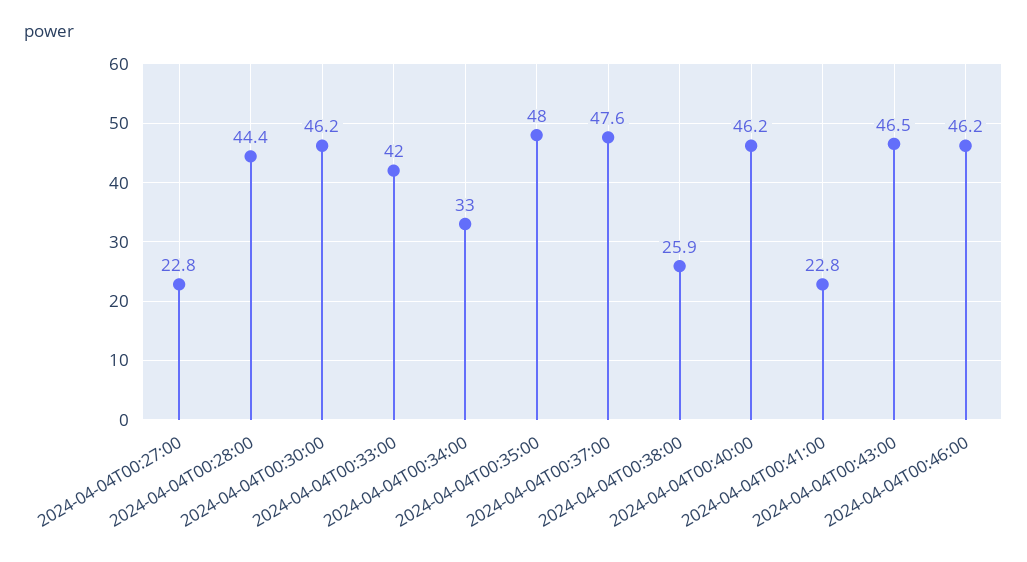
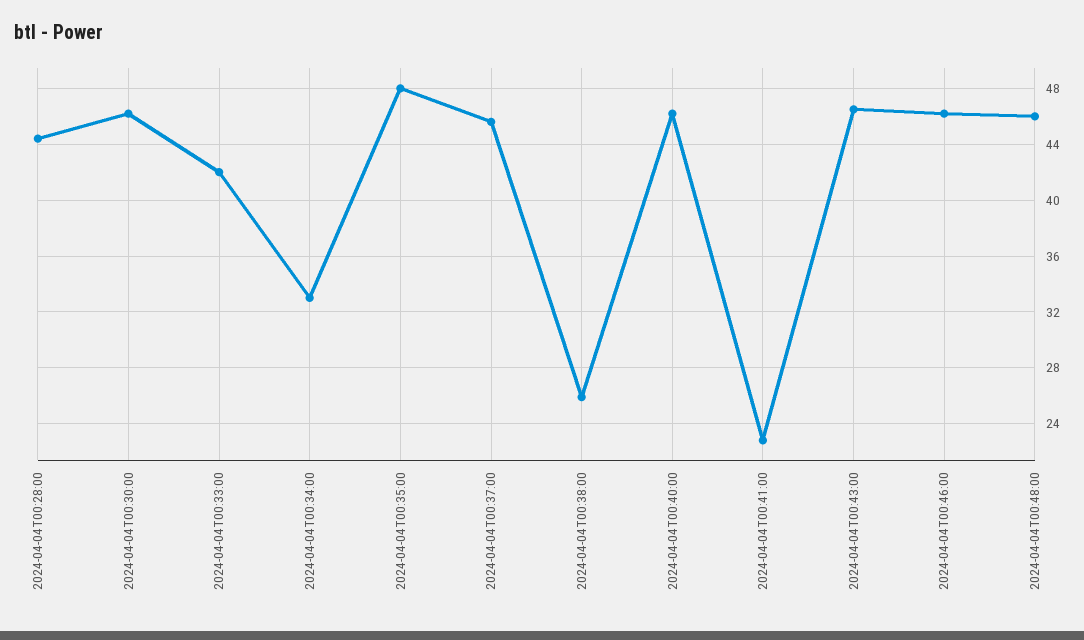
2024-04-04T00:27:00: 22.8 -> none
2024-04-04T00:37:00: 47.6 -> 45.5
2024-04-04T00:48:00: none -> 46

